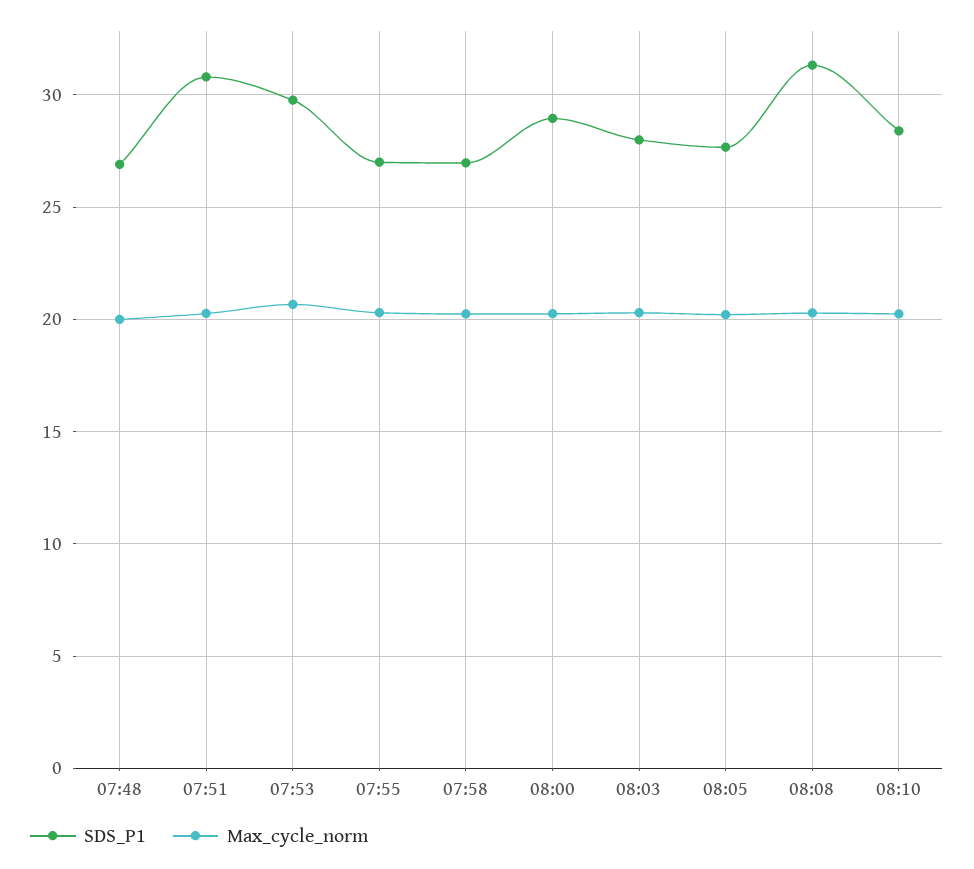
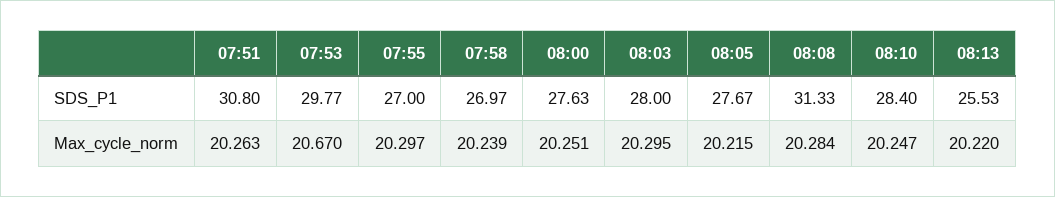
SDS_P1, 07:48: 27 -> none
Max_cycle_norm, 07:48: 20 -> none
SDS_P1, 08:00: 29 -> 27.63
SDS_P1, 08:13: none -> 25.53
Max_cycle_norm, 08:13: none -> 20.22

